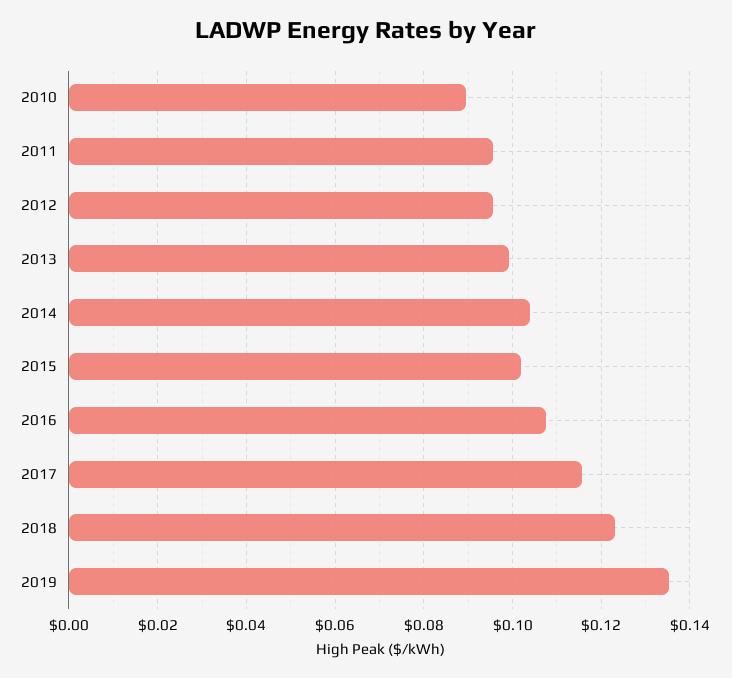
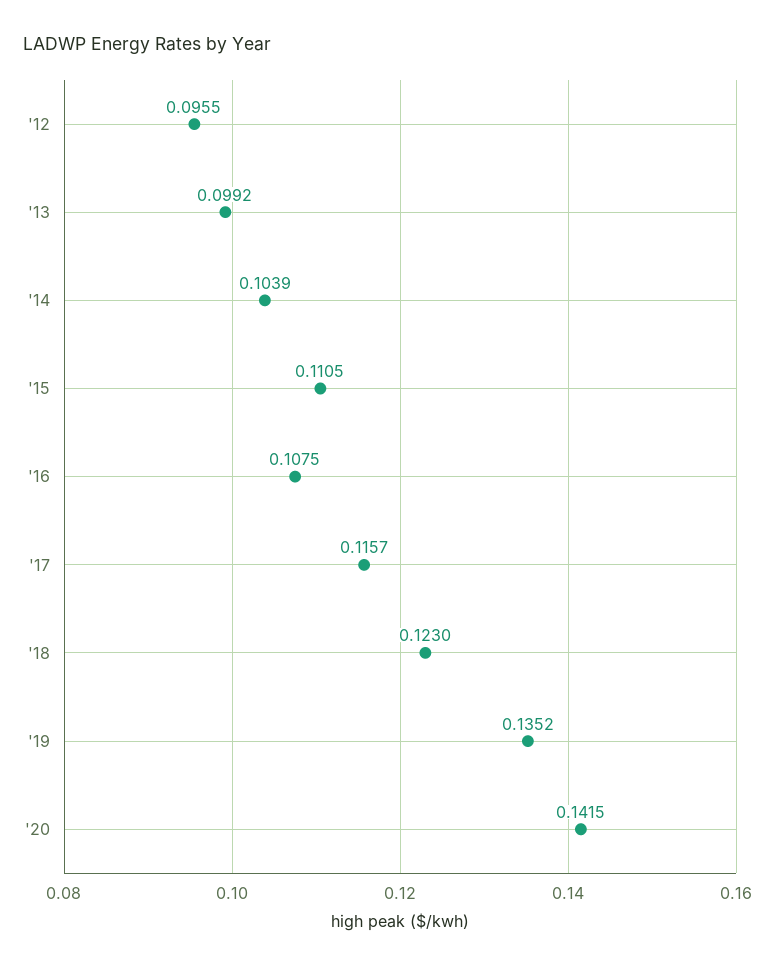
2010: 0.09 -> none
2011: 0.096 -> none
2015: 0.102 -> 0.1105
'20: none -> 0.1415

